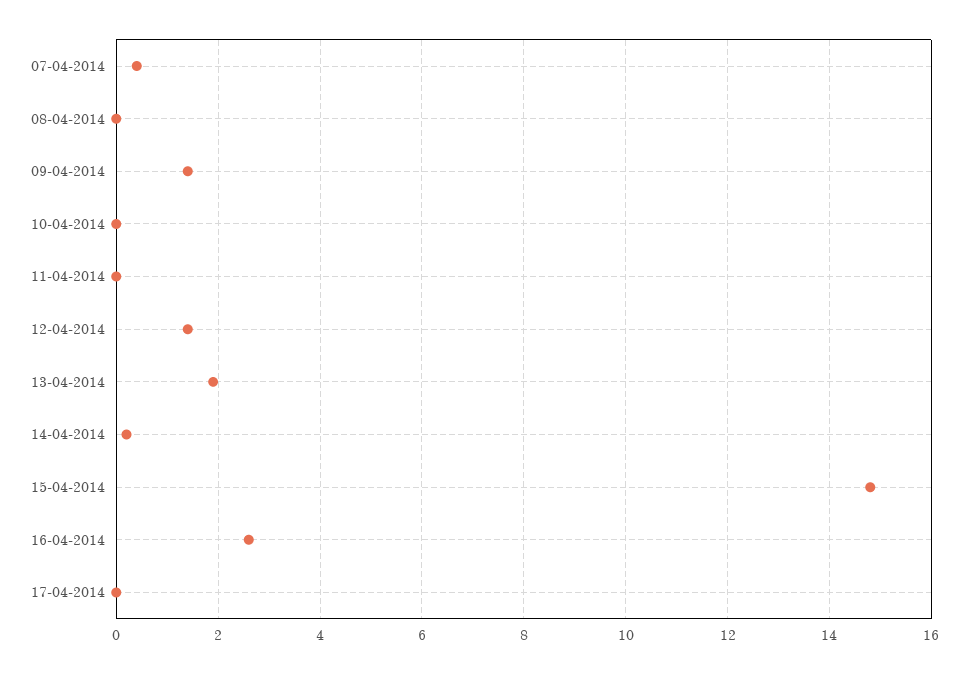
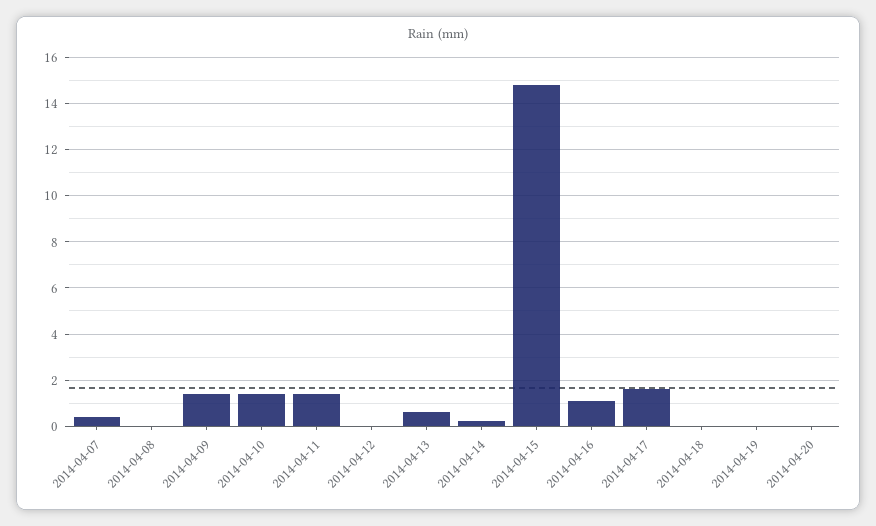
10-04-2014: 0 -> 1.5
11-04-2014: 0 -> 1.5
12-04-2014: 1.5 -> 0
13-04-2014: 2 -> 0.5
16-04-2014: 2.5 -> 1
17-04-2014: 0 -> 1.5
2014-04-18: none -> 0
2014-04-19: none -> 0
2014-04-20: none -> 0

